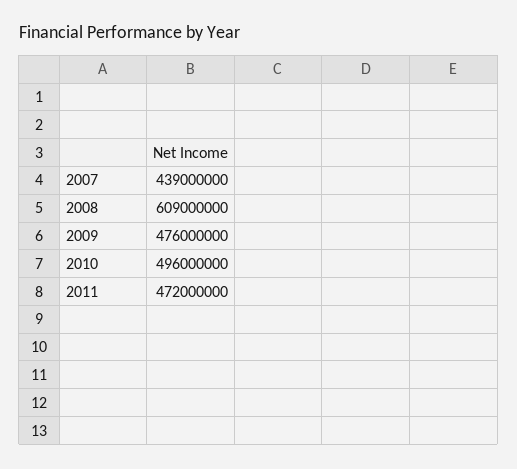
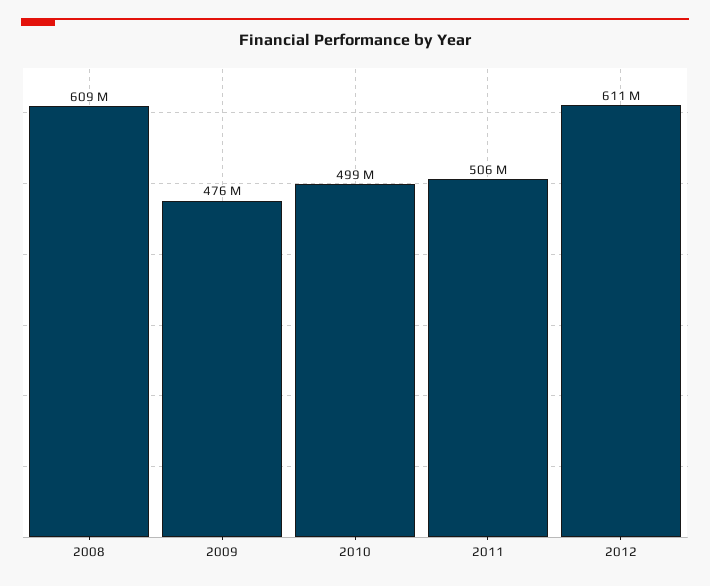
2007: 439000000 -> none
2010: 496000000 -> 499000000
2011: 472000000 -> 506000000
2012: none -> 611000000

